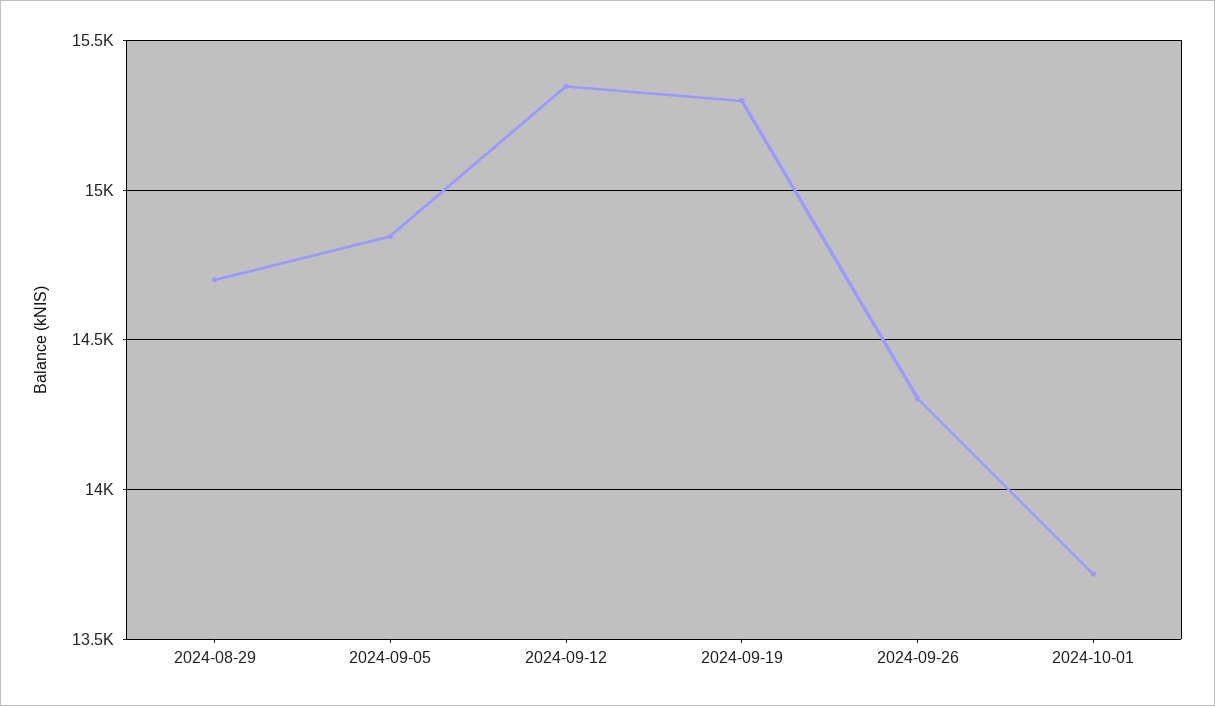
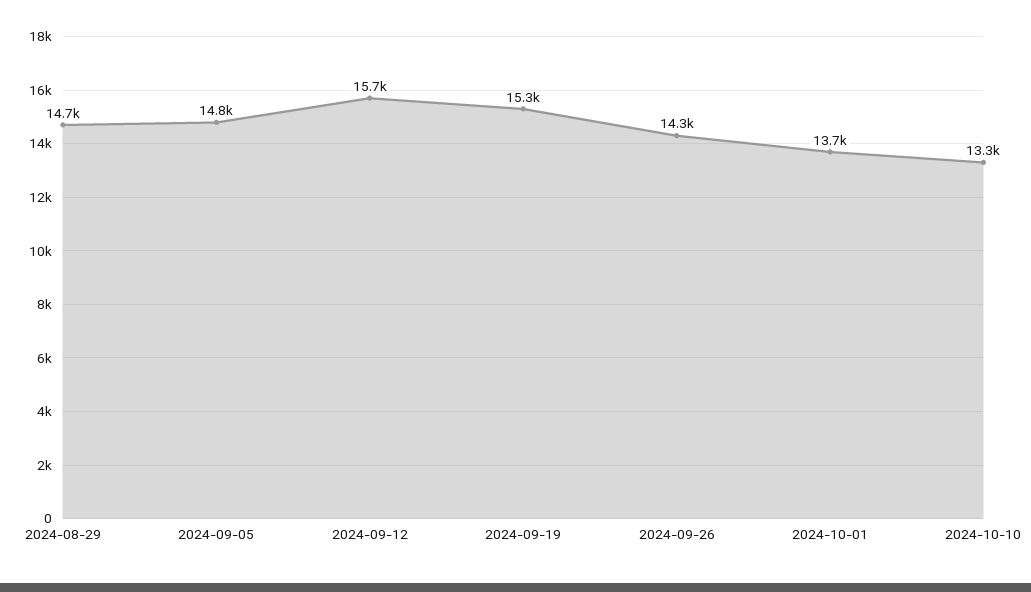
2024-09-12: 15350 -> 15700
2024-10-10: none -> 13300

